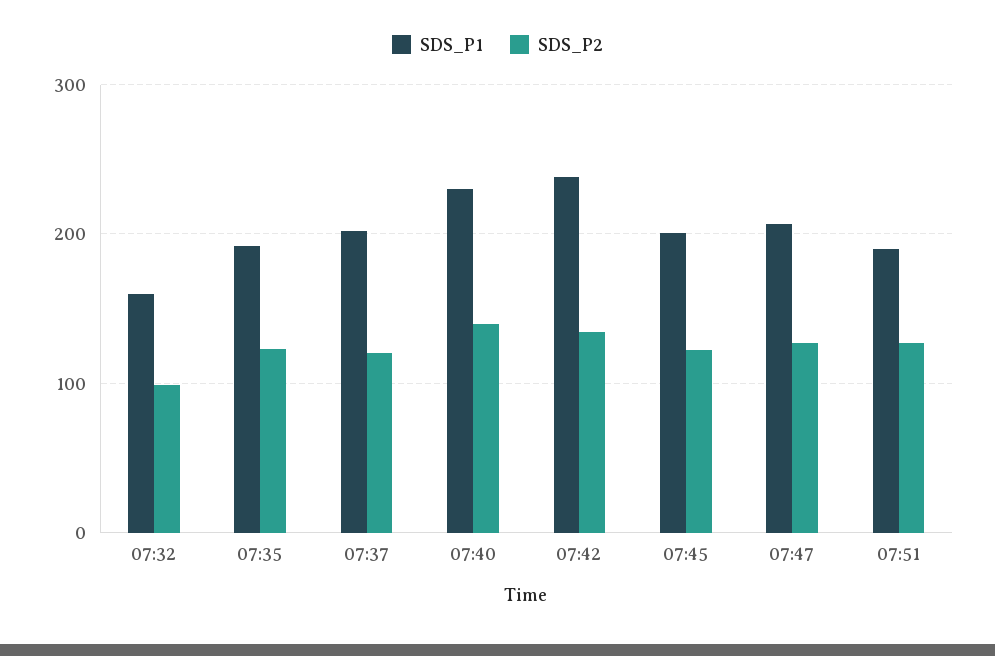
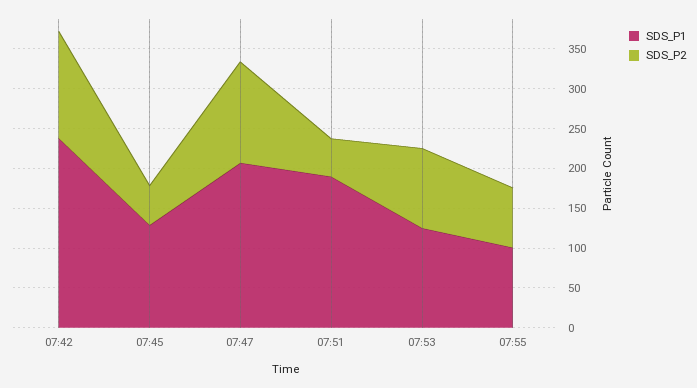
SDS_P1, 07:32: 160 -> none
SDS_P2, 07:32: 100 -> none
SDS_P1, 07:35: 190 -> none
SDS_P2, 07:35: 120 -> none
SDS_P1, 07:37: 200 -> none
SDS_P2, 07:37: 120 -> none
SDS_P1, 07:40: 230 -> none
SDS_P2, 07:40: 140 -> none
SDS_P1, 07:45: 200 -> 125
SDS_P2, 07:45: 120 -> 50
SDS_P2, 07:51: 130 -> 50
SDS_P1, 07:53: none -> 125
SDS_P2, 07:53: none -> 100
SDS_P1, 07:55: none -> 100
SDS_P2, 07:55: none -> 75

